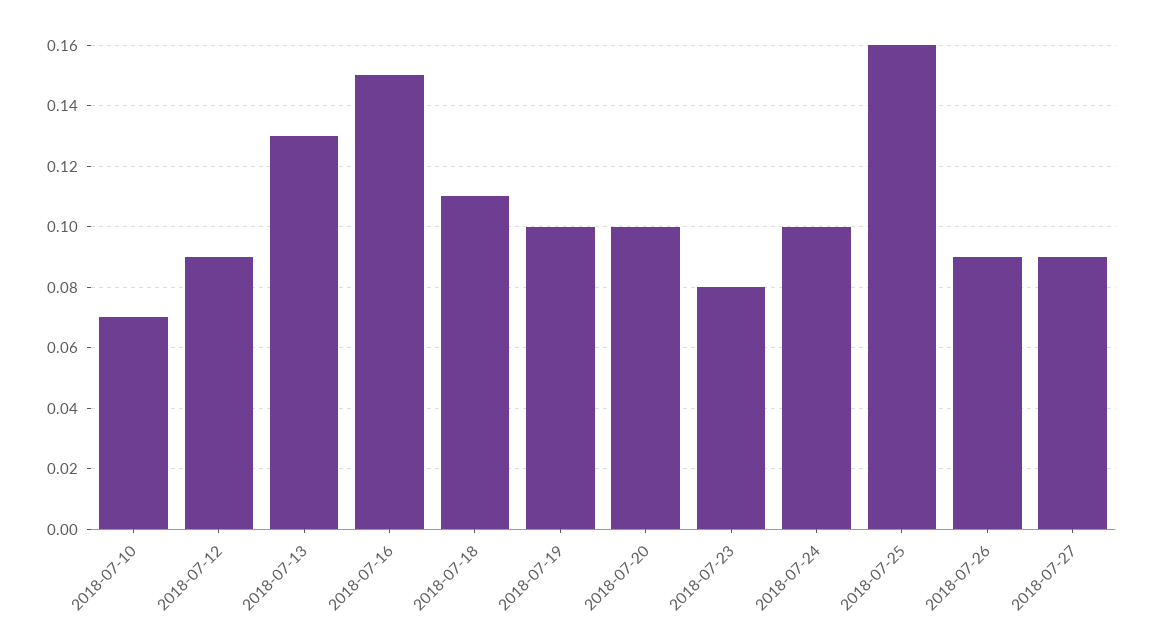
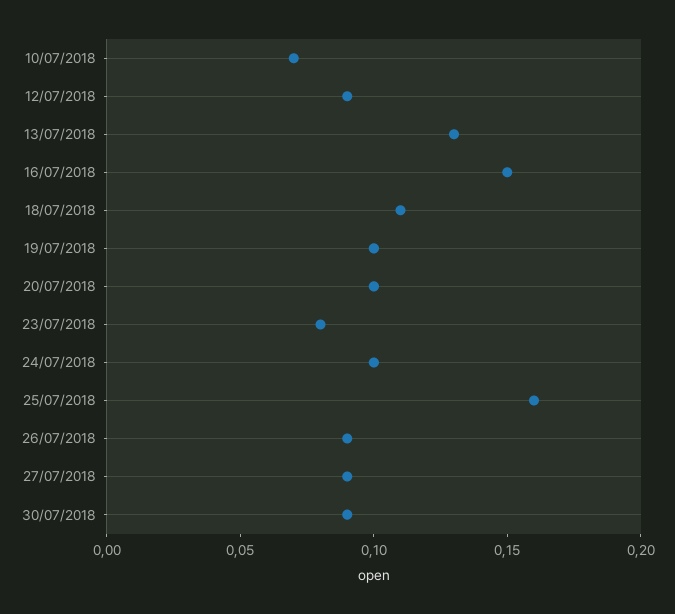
30/07/2018: none -> 0.09

